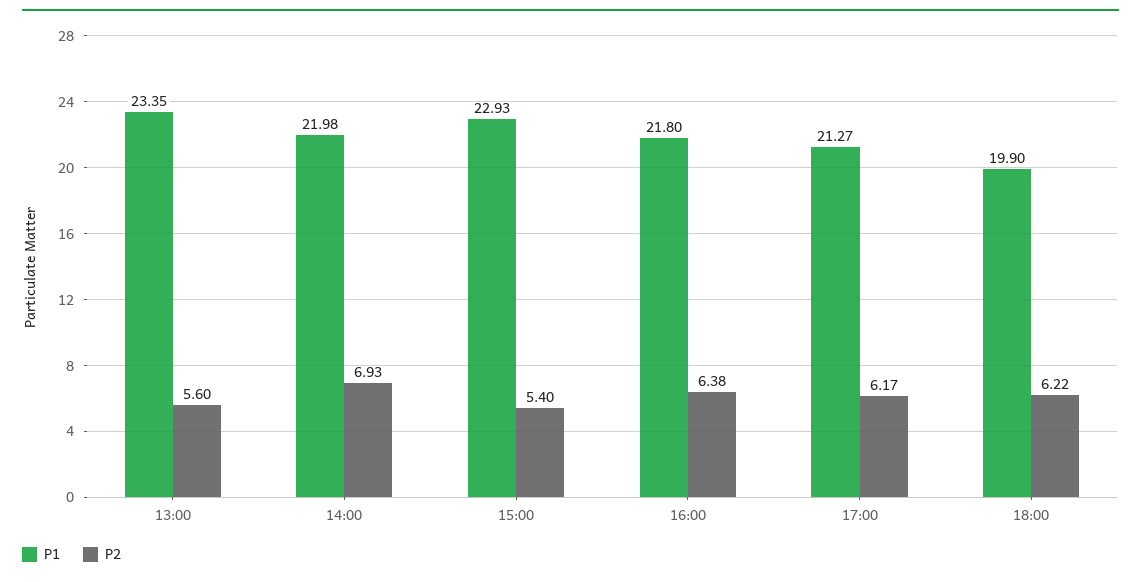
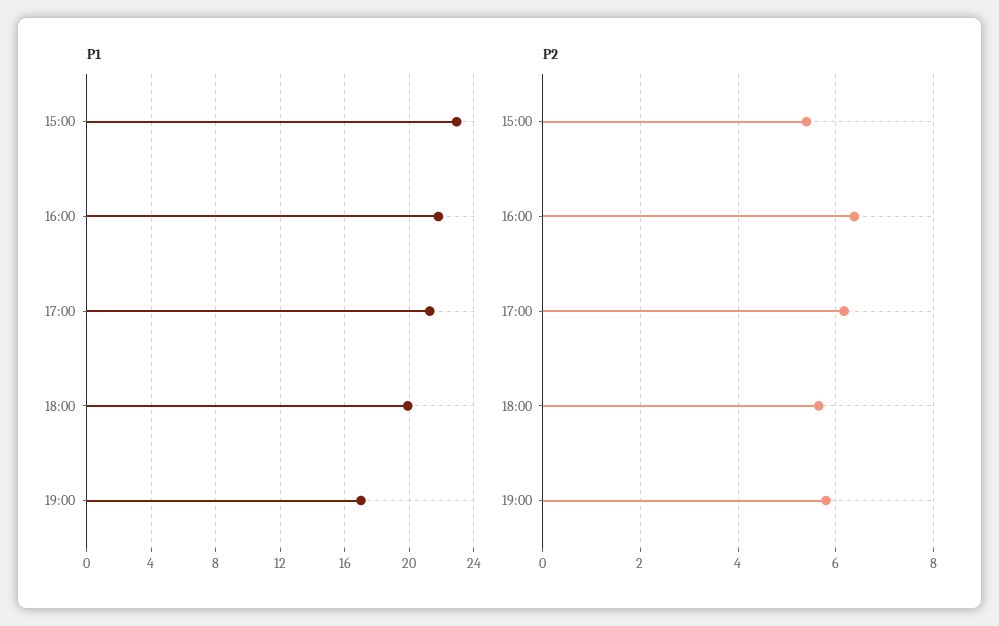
P1, 13:00: 23.35 -> none
P2, 13:00: 5.6 -> none
P1, 14:00: 21.98 -> none
P2, 14:00: 6.93 -> none
P2, 18:00: 6.22 -> 5.6
P1, 19:00: none -> 17
P2, 19:00: none -> 5.8

